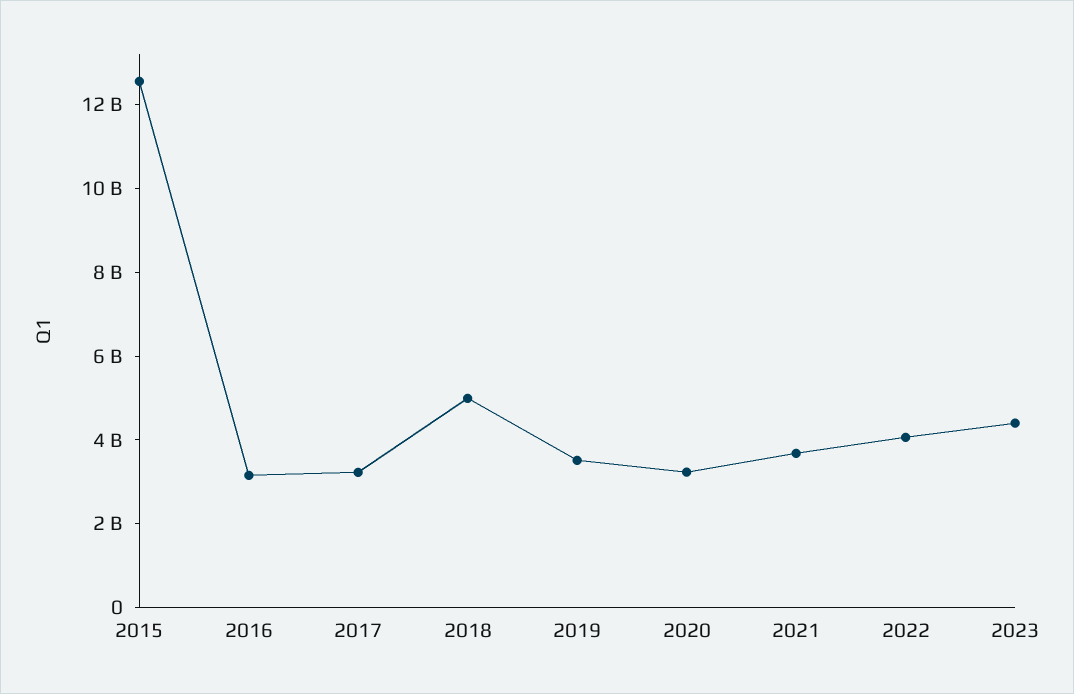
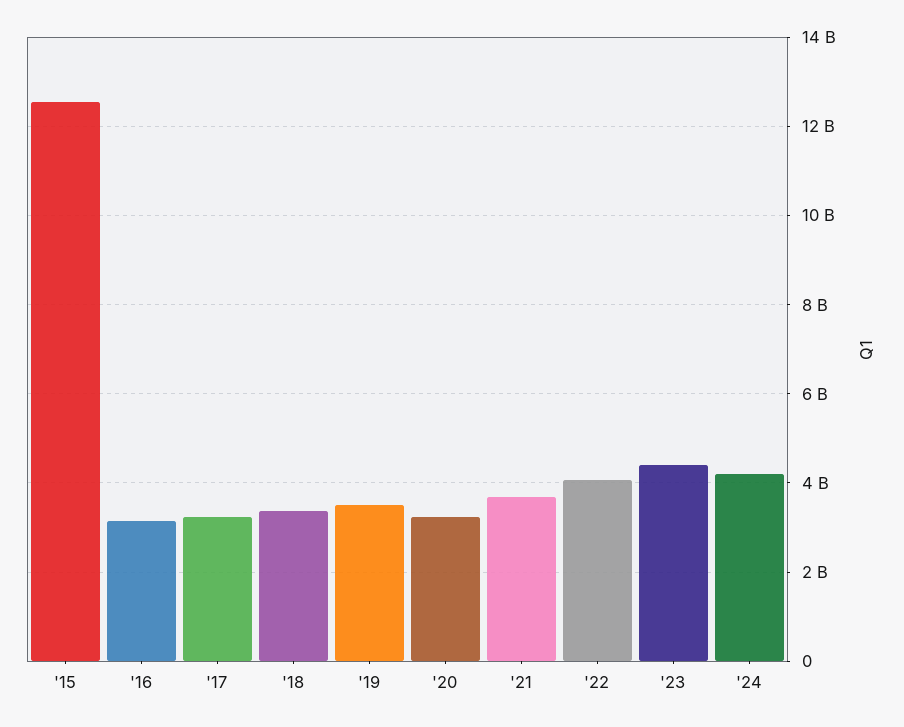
2018: 5000000000 -> 3400000000
'24: none -> 4200000000

